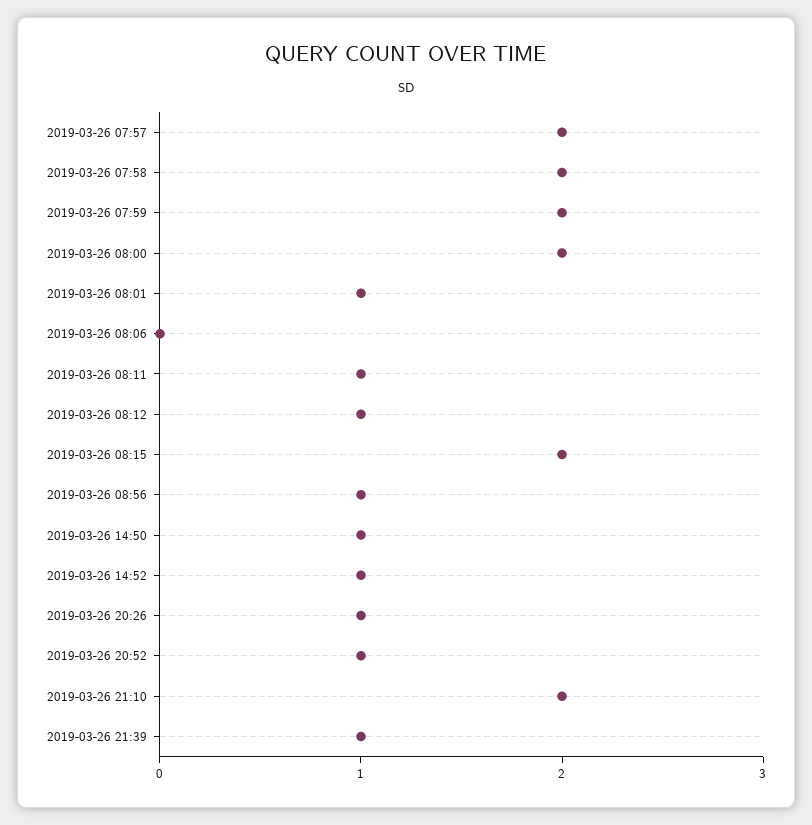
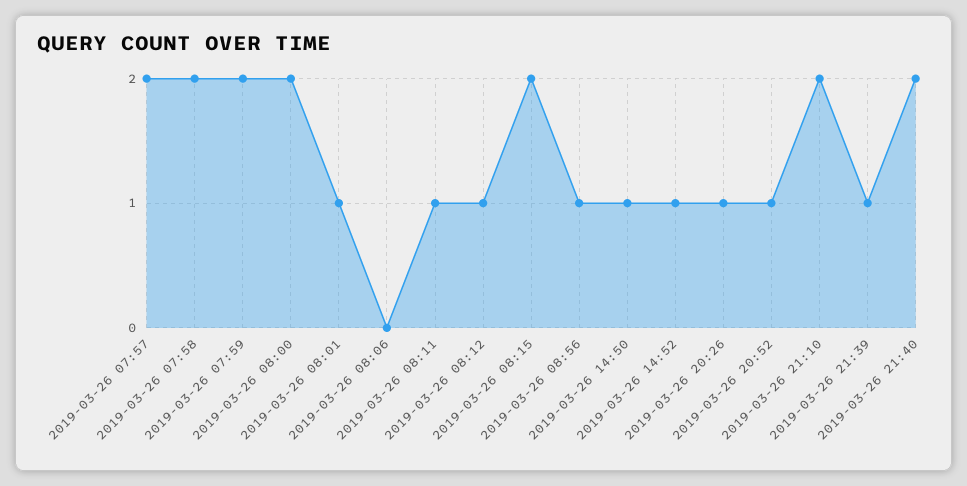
2019-03-26 21:40: none -> 2

